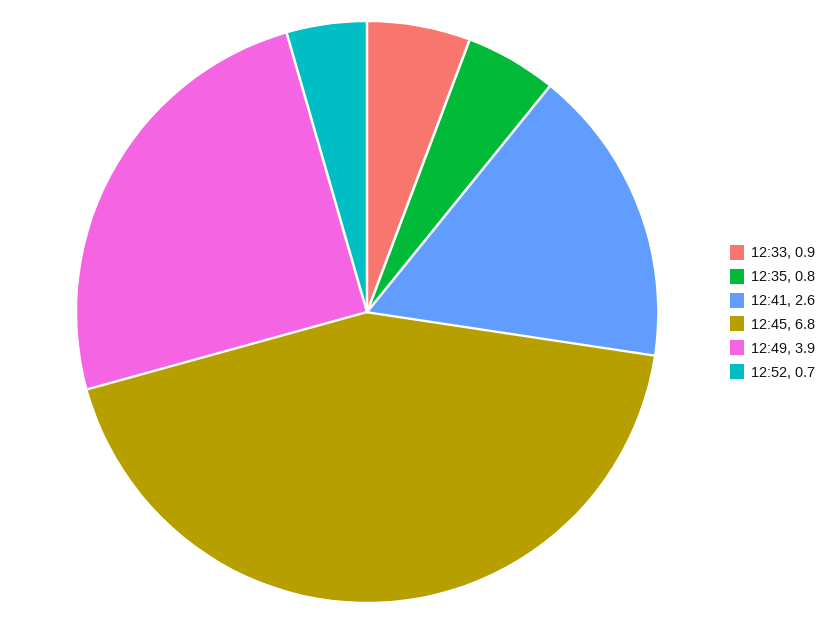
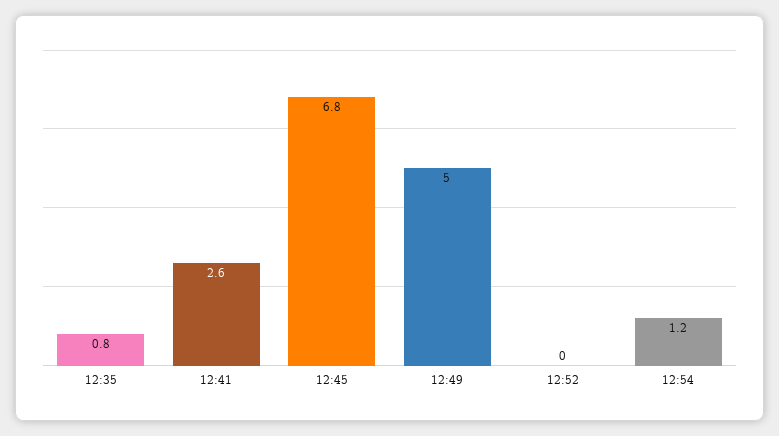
12:33: 0.9 -> none
12:49: 3.9 -> 5
12:52: 0.7 -> 0
12:54: none -> 1.2

